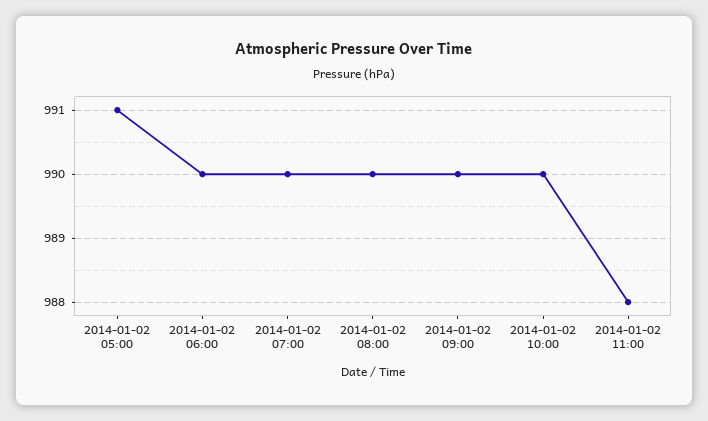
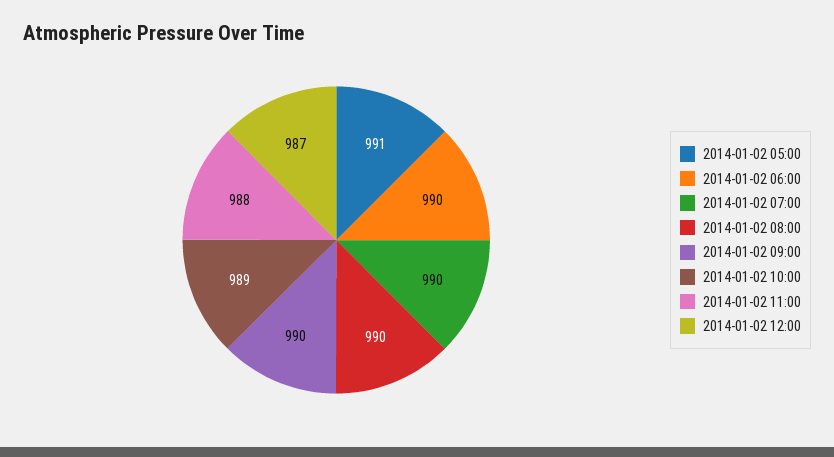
2014-01-02 10:00: 990 -> 989
2014-01-02 12:00: none -> 987

